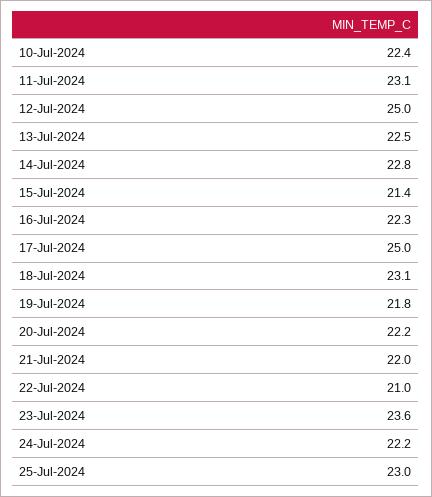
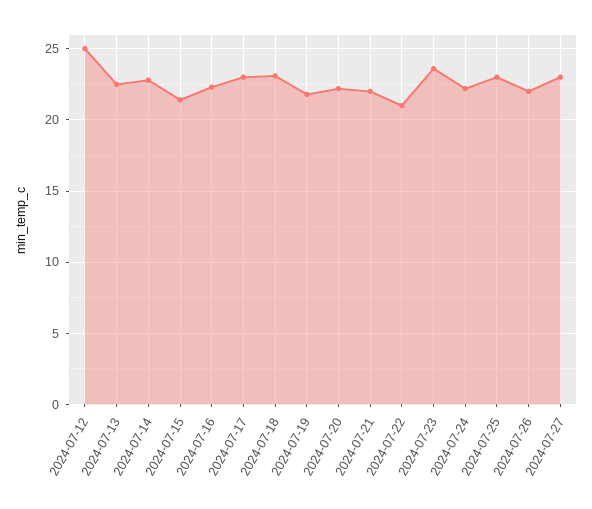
10-Jul-2024: 22.4 -> none
11-Jul-2024: 23.1 -> none
17-Jul-2024: 25 -> 23
2024-07-26: none -> 22
2024-07-27: none -> 23

